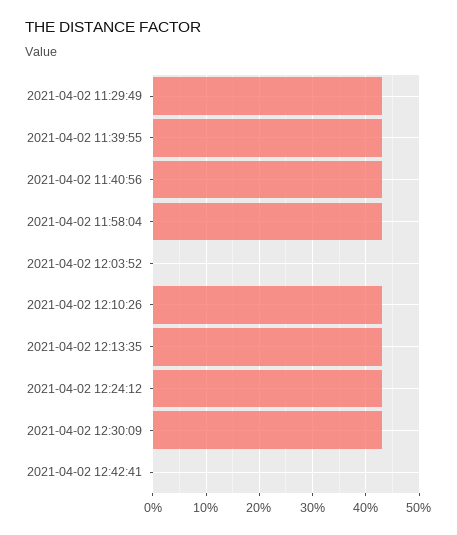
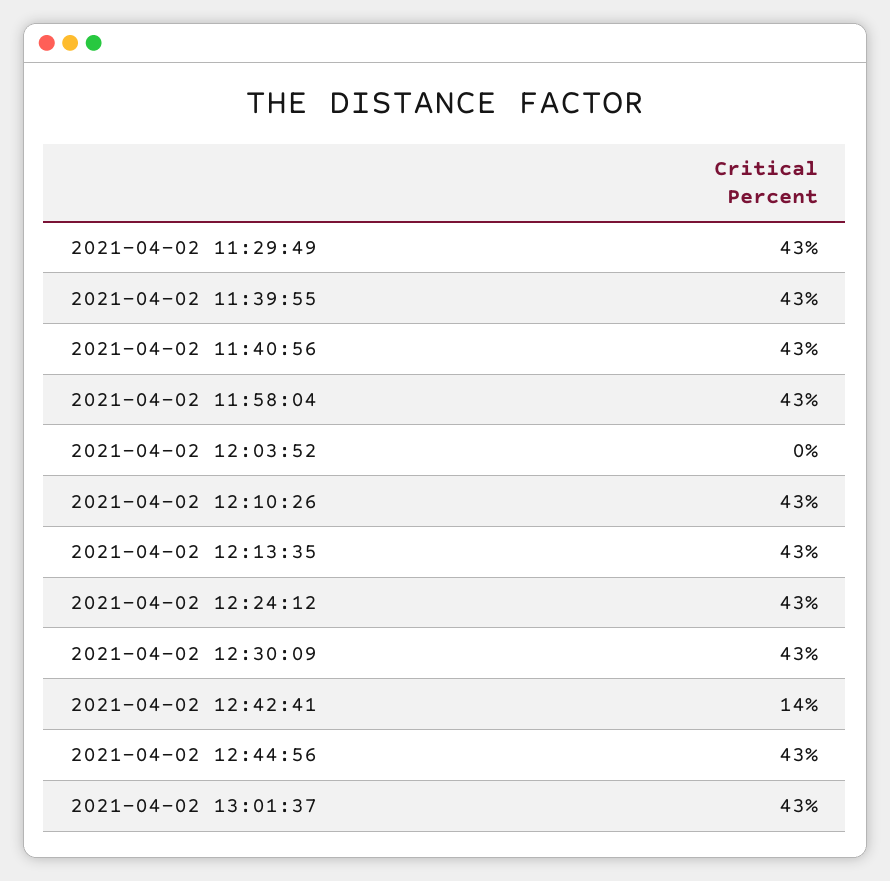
2021-04-02 12:42:41: 0 -> 14
2021-04-02 12:44:56: none -> 43
2021-04-02 13:01:37: none -> 43

